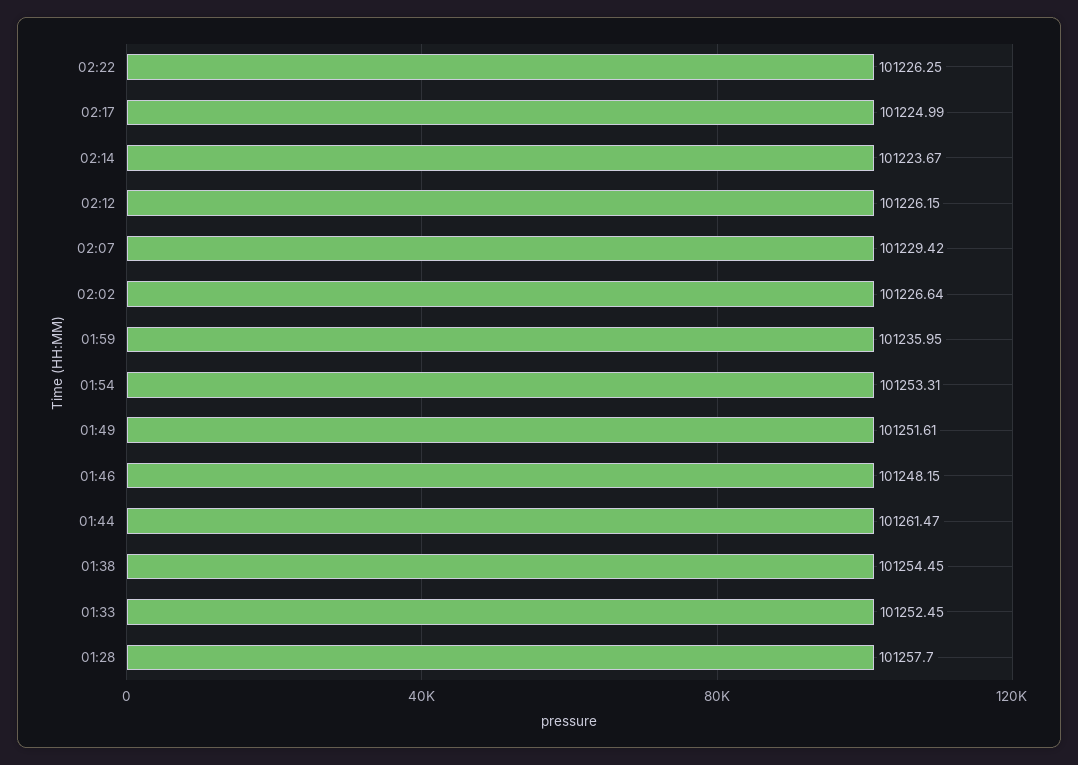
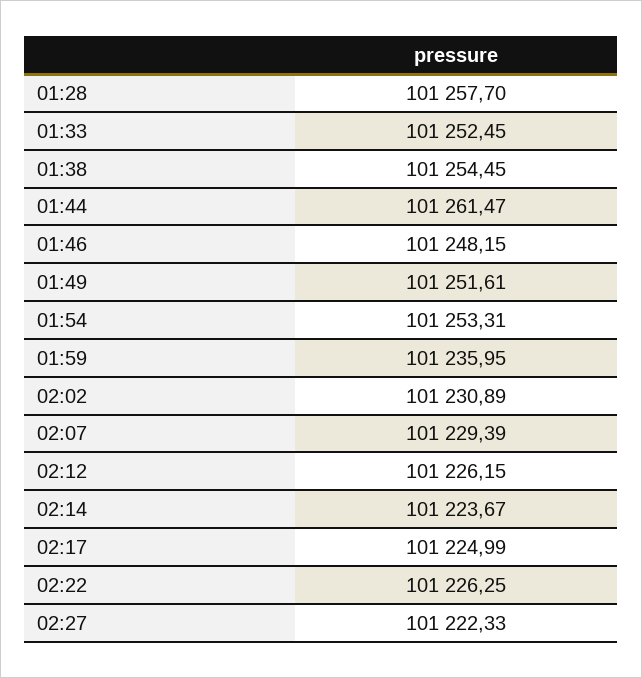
02:07: 101229.42 -> 101229.39
02:02: 101226.64 -> 101230.89
02:27: none -> 101222.33

